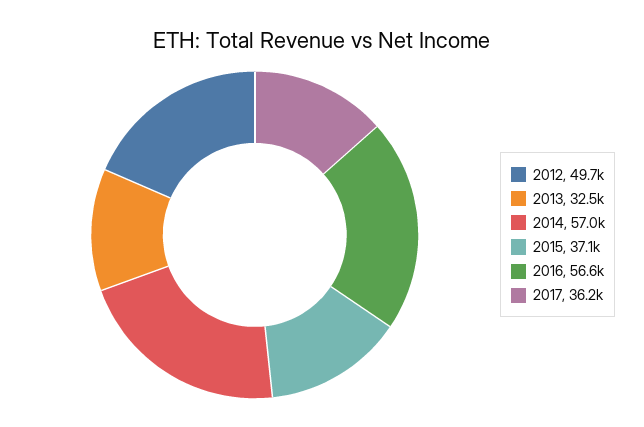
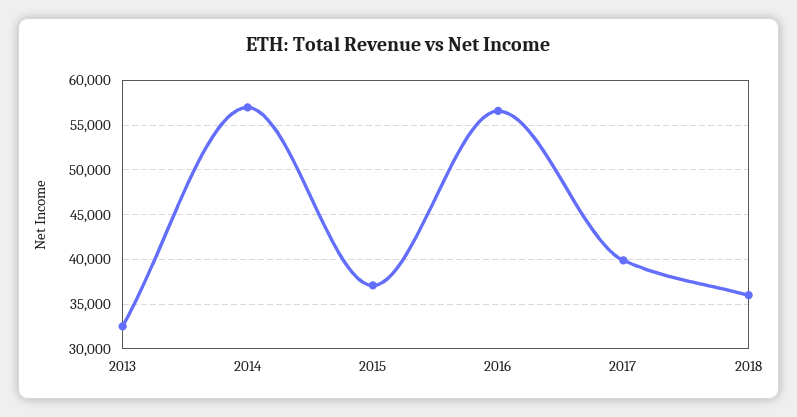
2012: 49700 -> none
2017: 36200 -> 40000
2018: none -> 36000

